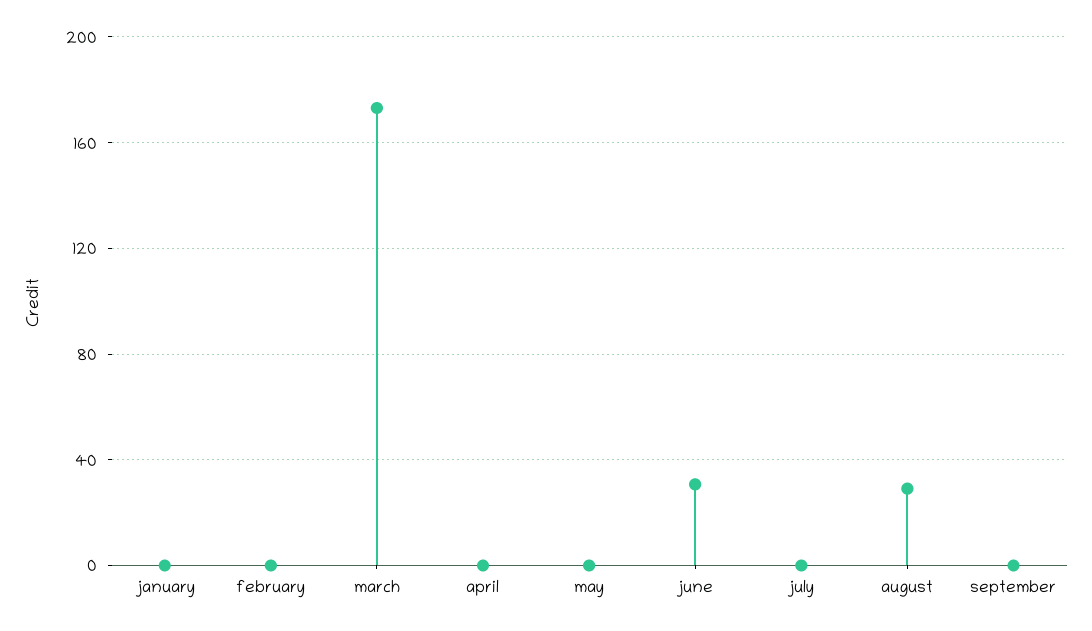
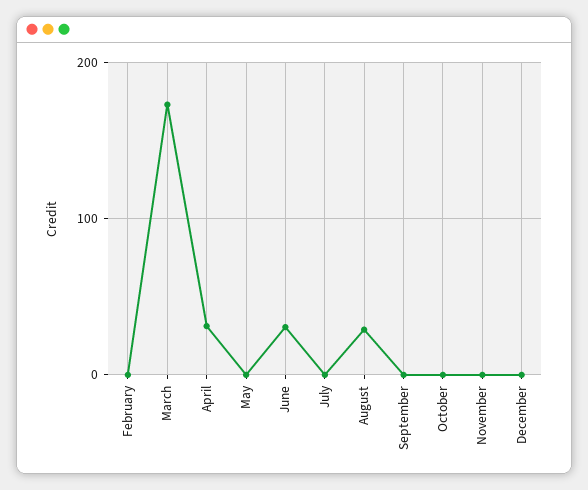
january: 0 -> none
april: 0 -> 30
October: none -> 0
November: none -> 0
December: none -> 0

